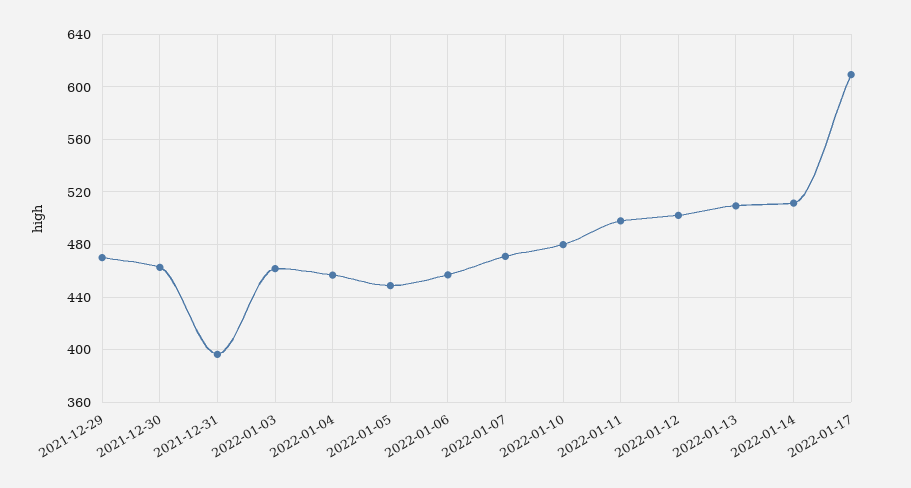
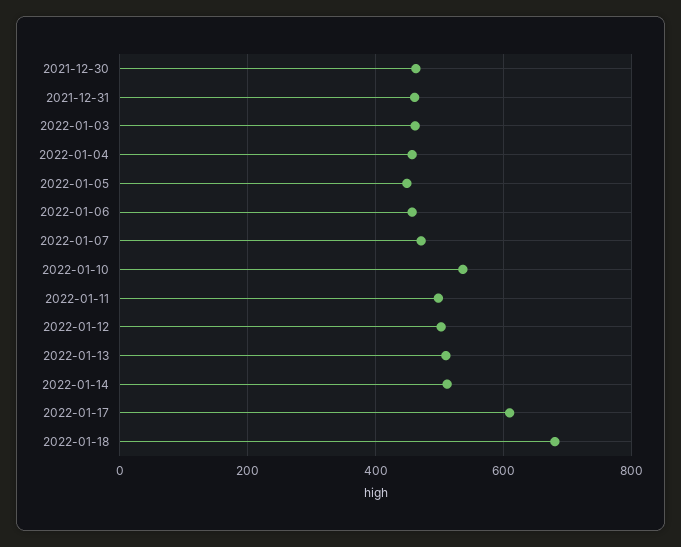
2021-12-29: 470 -> none
2021-12-31: 395 -> 460
2022-01-10: 480 -> 540
2022-01-18: none -> 680

